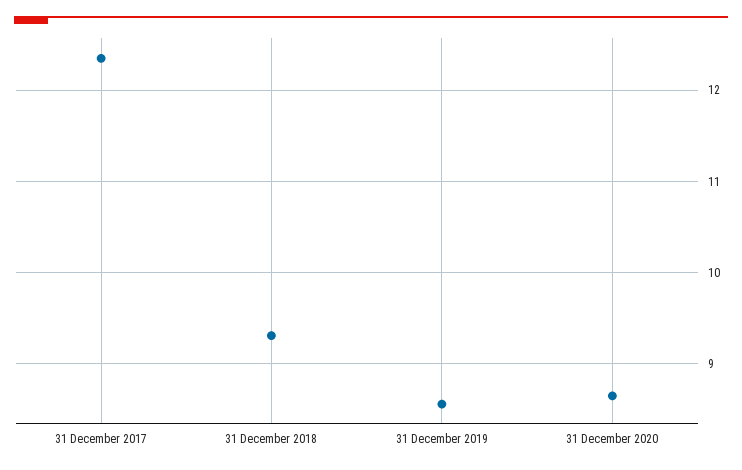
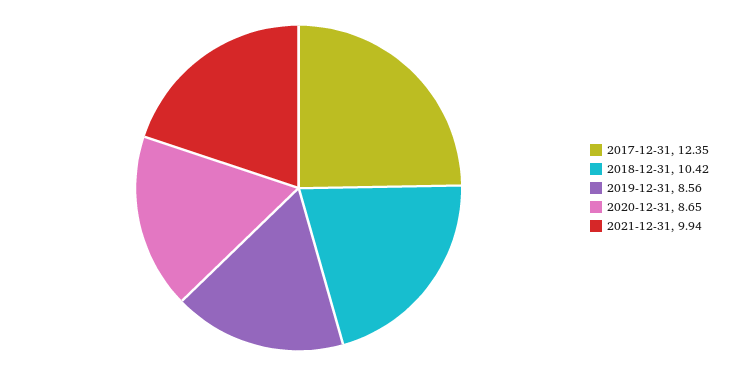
31 December 2018: 9.3 -> 10.42
2021-12-31: none -> 9.94

